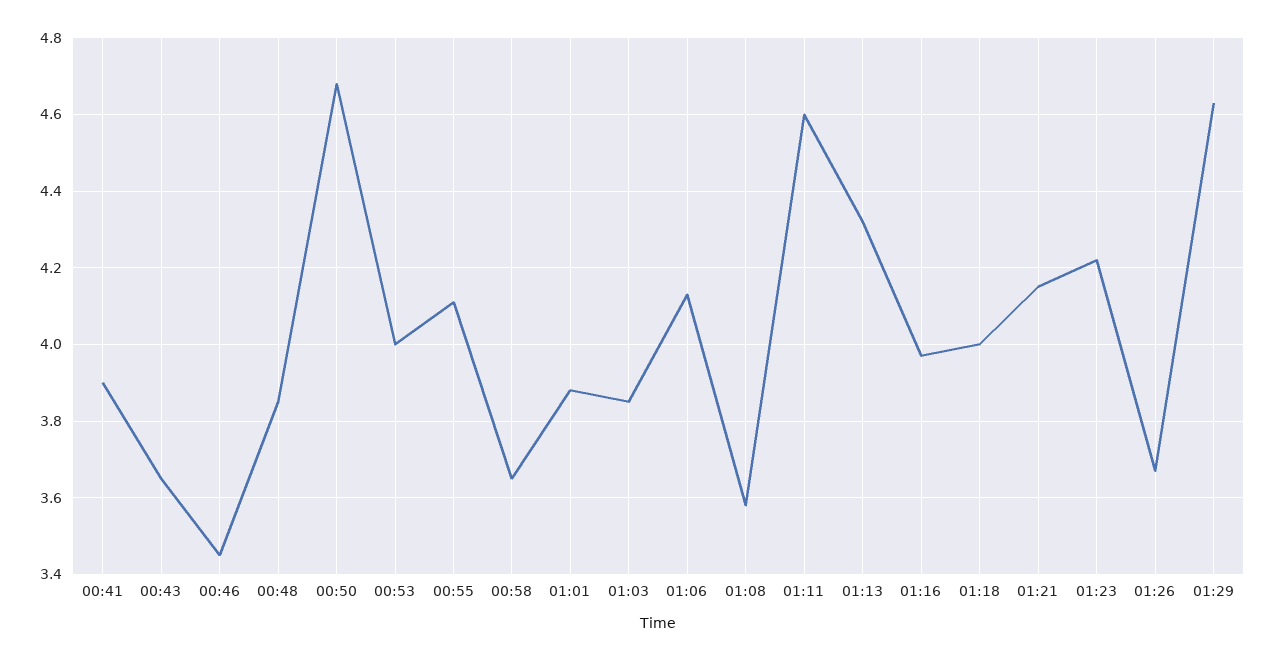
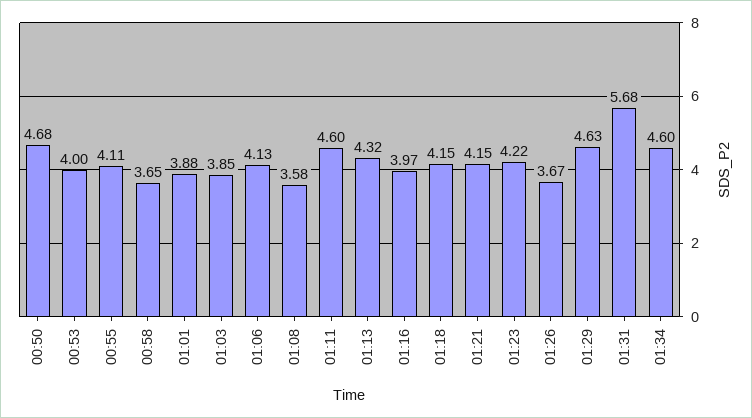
00:41: 3.9 -> none
00:43: 3.65 -> none
00:46: 3.45 -> none
00:48: 3.85 -> none
01:18: 4 -> 4.15
01:31: none -> 5.68
01:34: none -> 4.6

